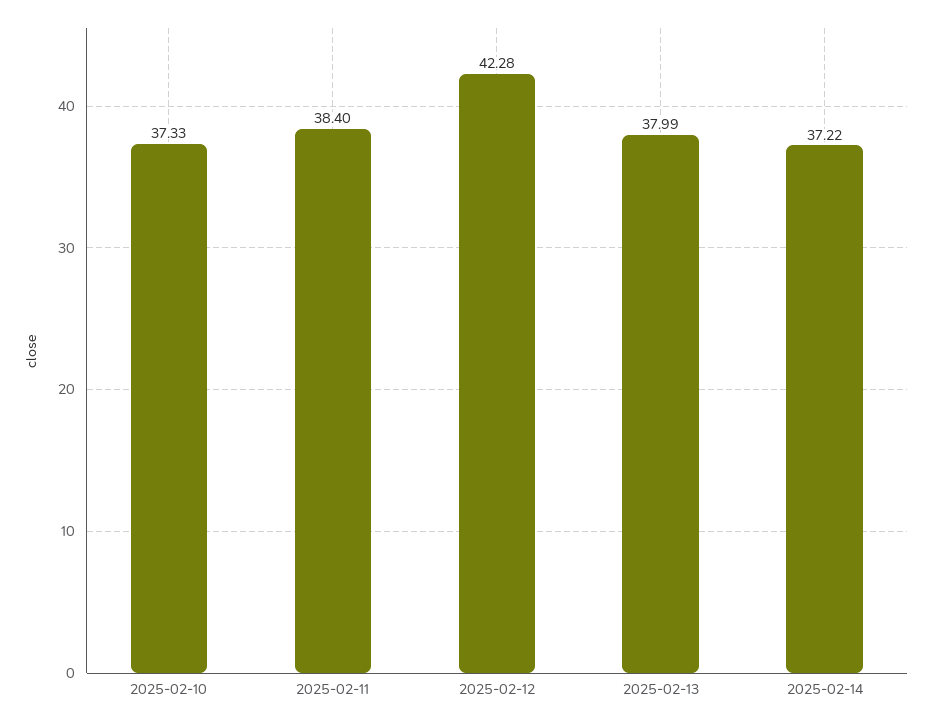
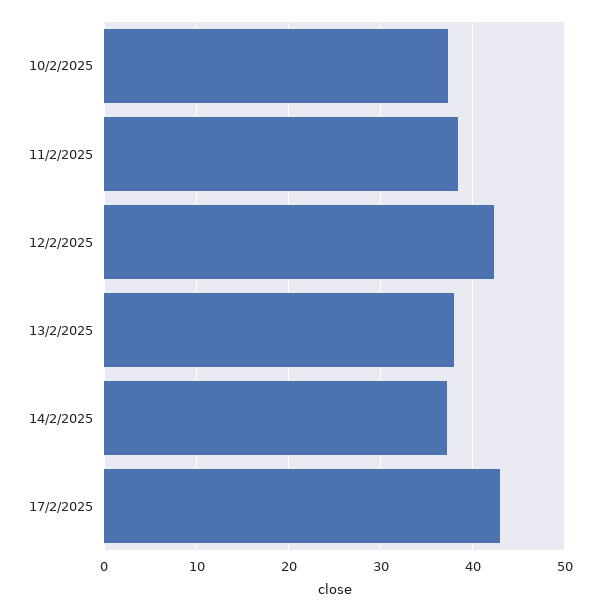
17/2/2025: none -> 43

